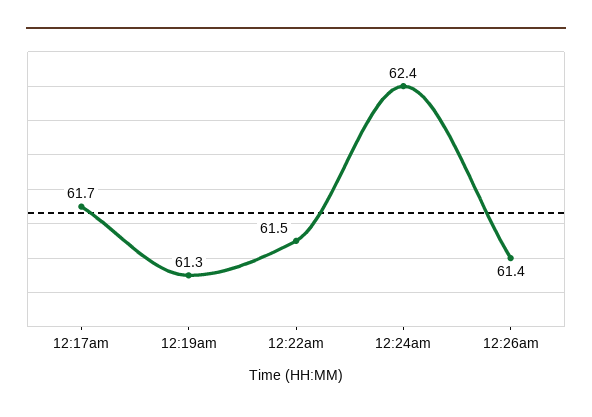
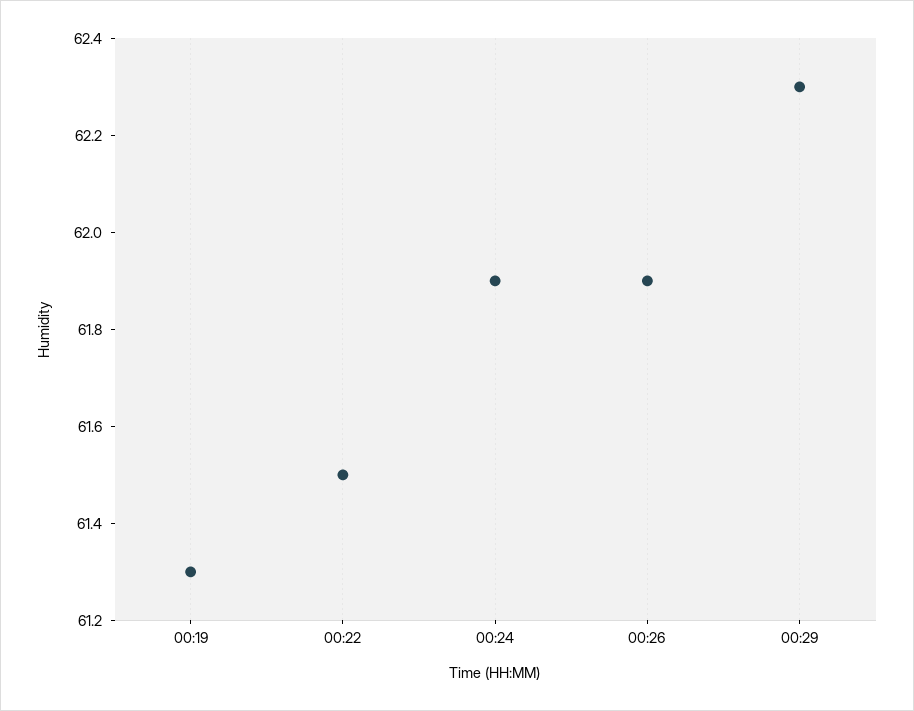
12:17am: 61.7 -> none
12:24am: 62.4 -> 61.9
12:26am: 61.4 -> 61.9
00:29: none -> 62.3

